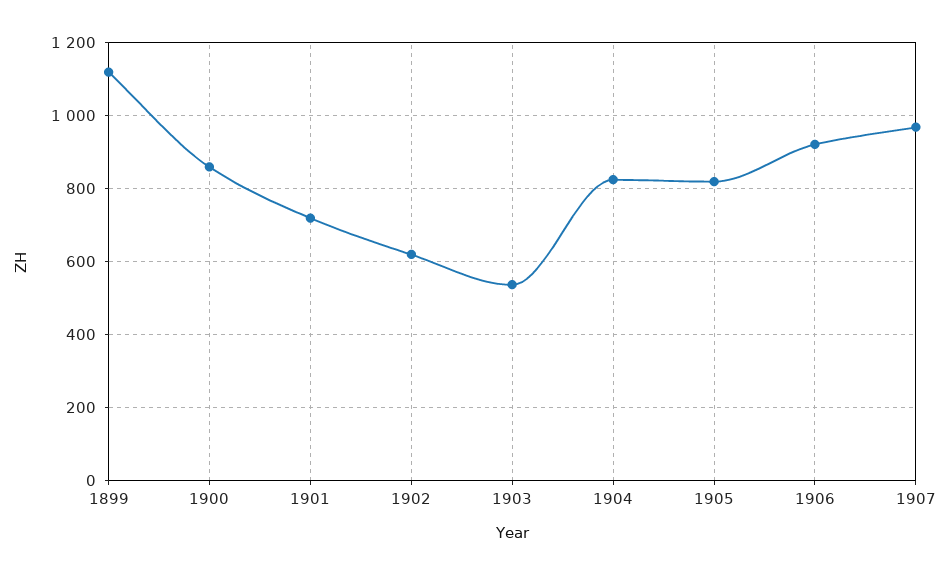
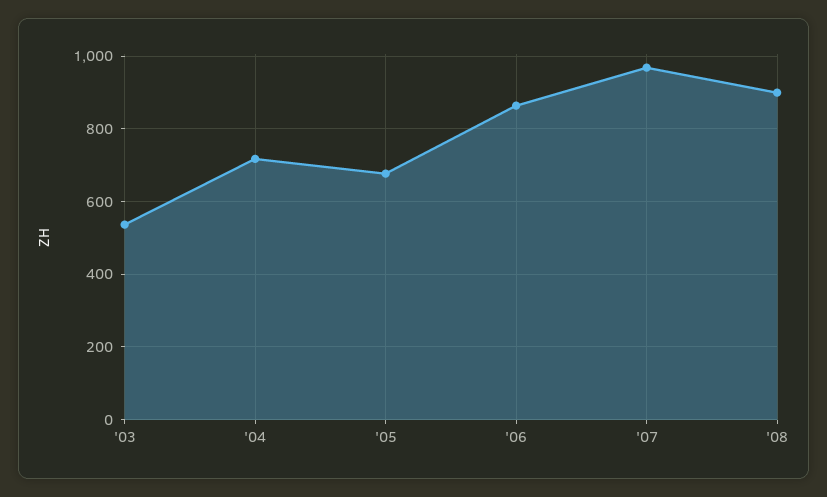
1899: 1120 -> none
1900: 860 -> none
1901: 720 -> none
1902: 620 -> none
1904: 820 -> 720
1905: 820 -> 680
1906: 920 -> 860
'08: none -> 900

